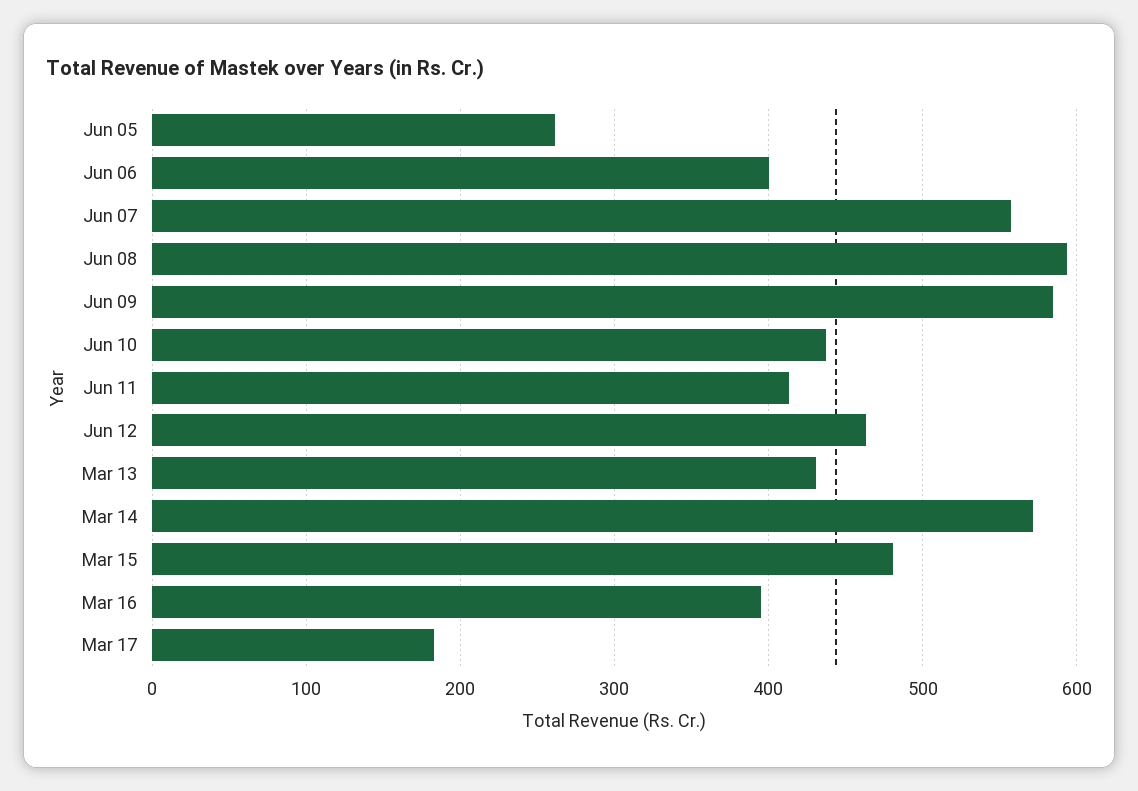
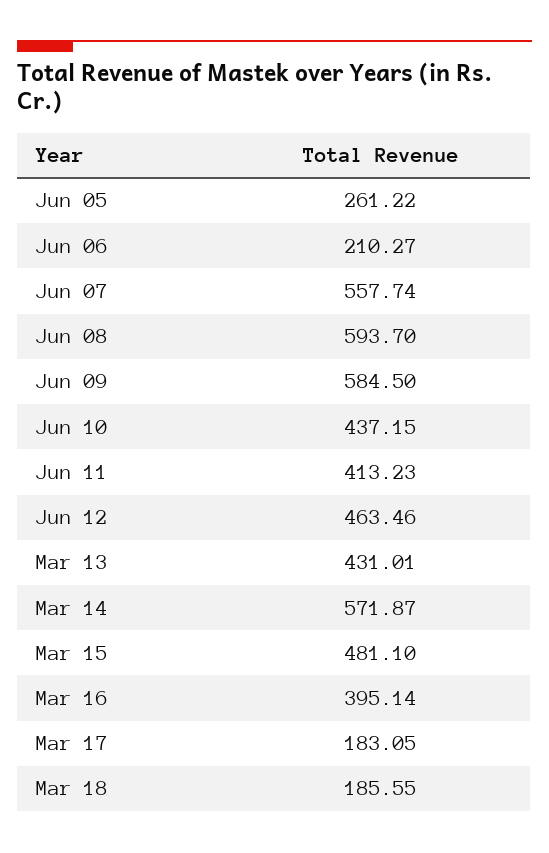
Jun 06: 400 -> 210.27
Mar 18: none -> 185.55

